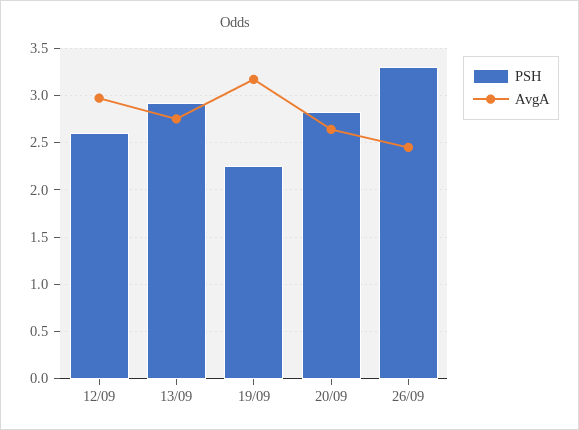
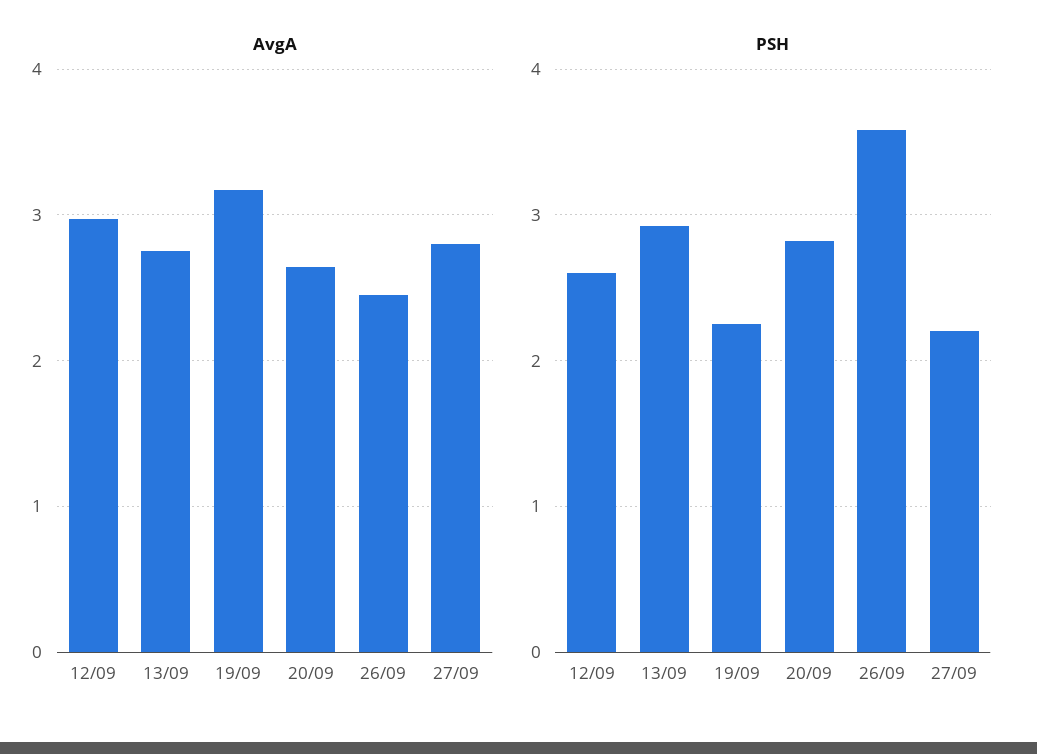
PSH, 26/09: 3.3 -> 3.6
AvgA, 27/09: none -> 2.8
PSH, 27/09: none -> 2.2

